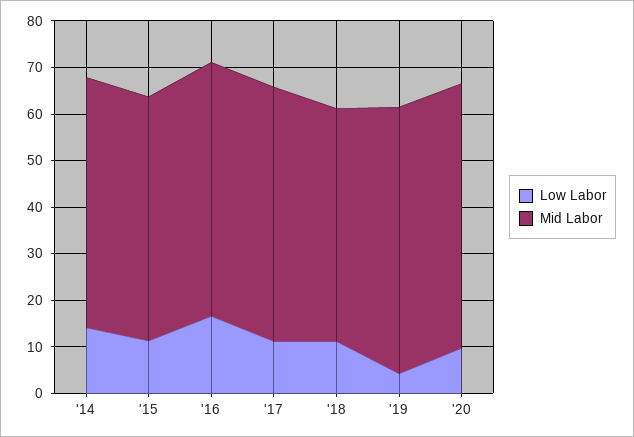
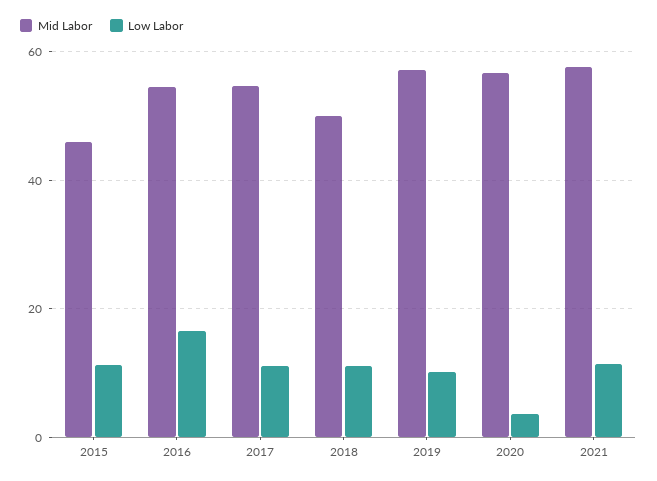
Low Labor, '14: 14 -> none
Mid Labor, '14: 54 -> none
Mid Labor, '15: 52 -> 46
Low Labor, '19: 4 -> 10
Low Labor, '20: 10 -> 4
Mid Labor, 2021: none -> 58
Low Labor, 2021: none -> 12

